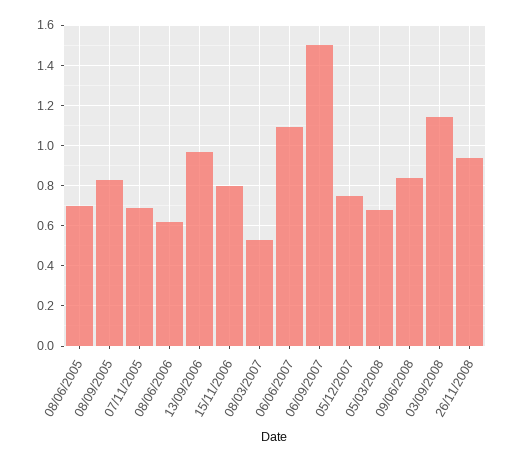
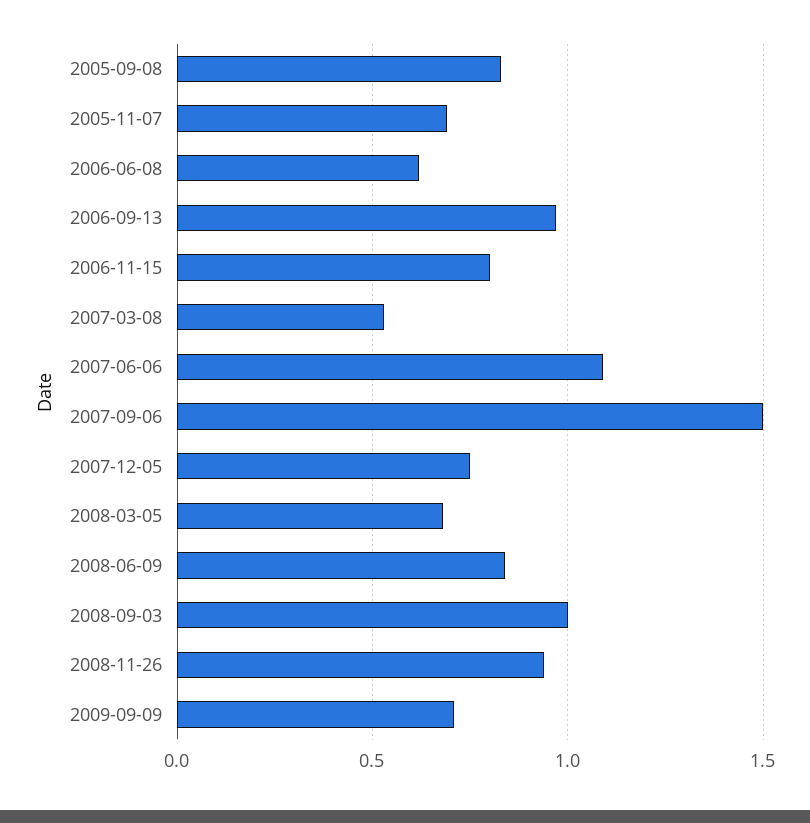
08/06/2005: 0.7 -> none
03/09/2008: 1.15 -> 1
2009-09-09: none -> 0.7

